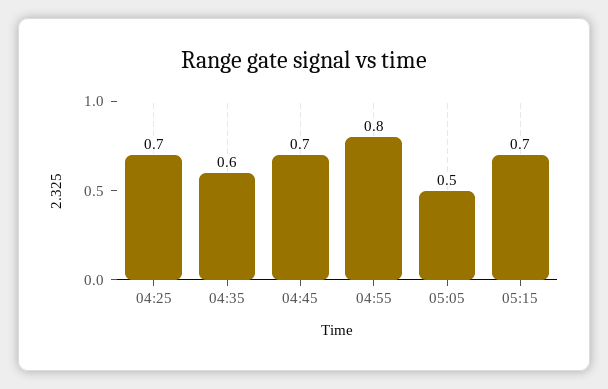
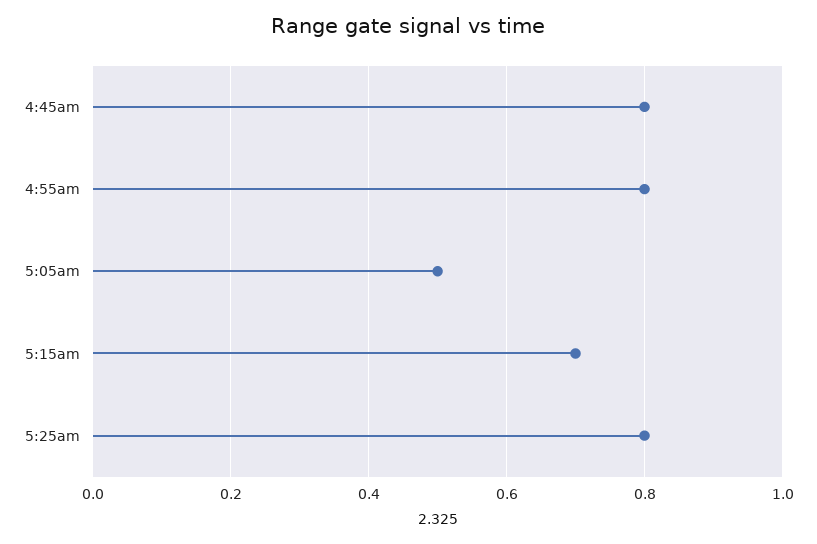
04:25: 0.7 -> none
04:35: 0.6 -> none
04:45: 0.7 -> 0.8
5:25am: none -> 0.8

